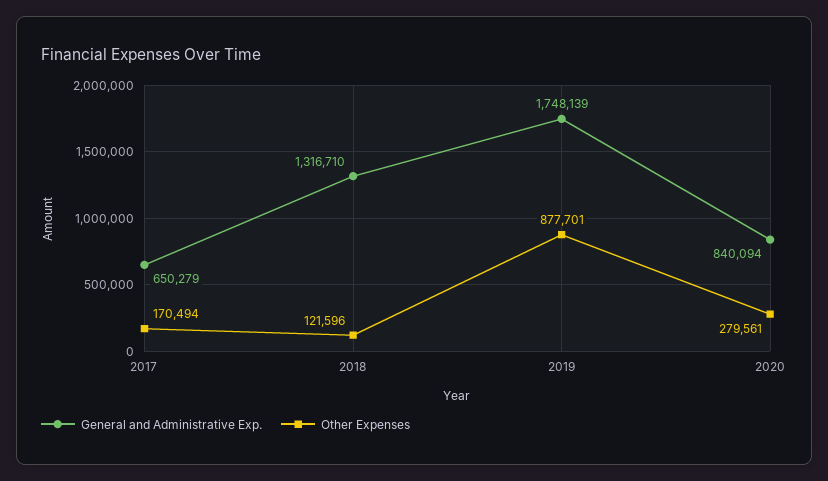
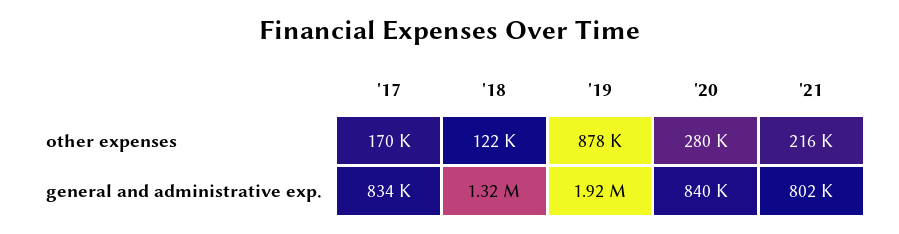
General and Administrative Exp., 2017: 650279 -> 834000
General and Administrative Exp., 2019: 1748139 -> 1920000
Other Expenses, '21: none -> 216000
General and Administrative Exp., '21: none -> 802000

